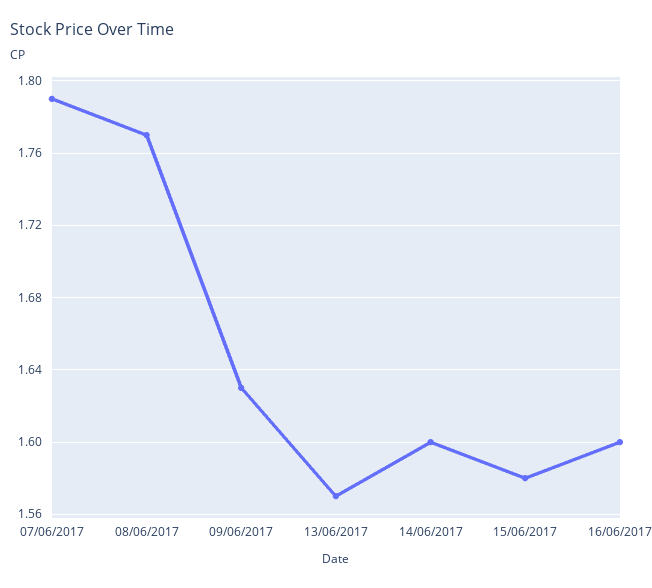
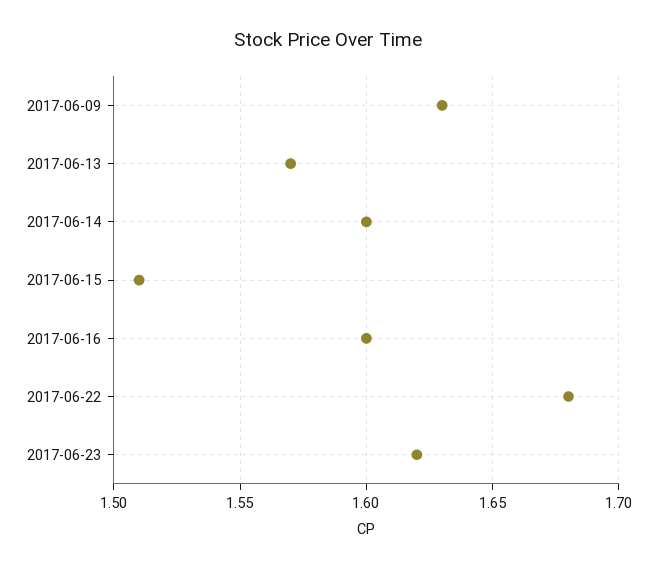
07/06/2017: 1.79 -> none
08/06/2017: 1.77 -> none
15/06/2017: 1.58 -> 1.51
2017-06-22: none -> 1.68
2017-06-23: none -> 1.62

